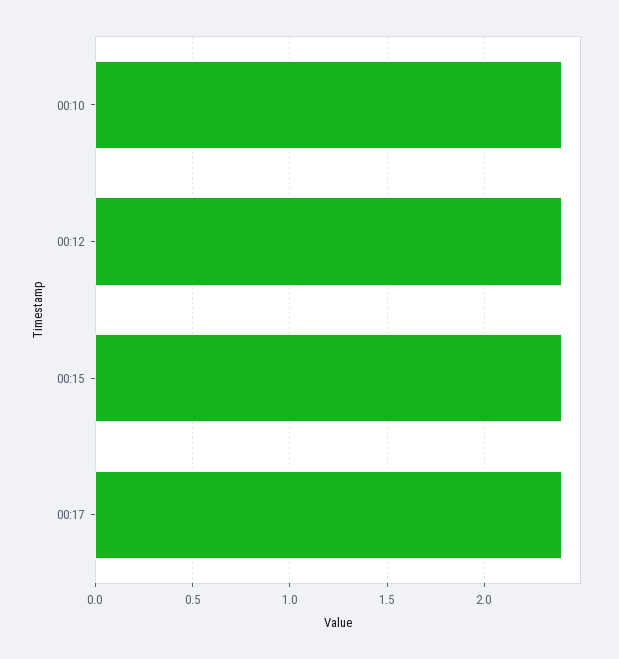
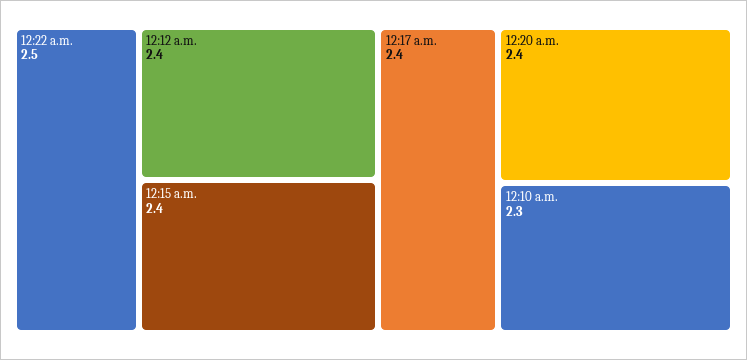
00:10: 2.4 -> 2.3
12:22 a.m.: none -> 2.5
12:20 a.m.: none -> 2.4

